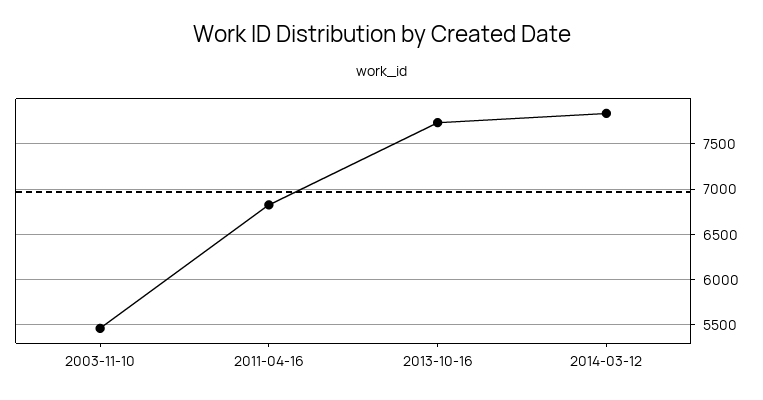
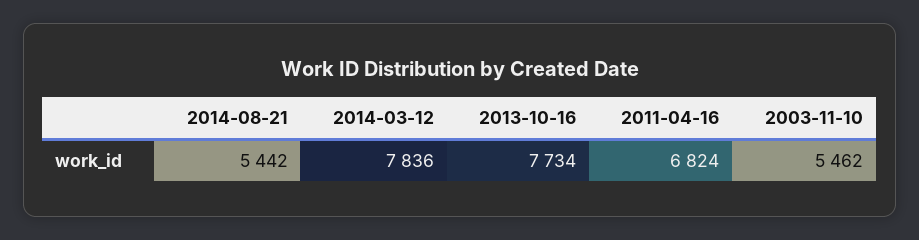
2014-08-21: none -> 5442

